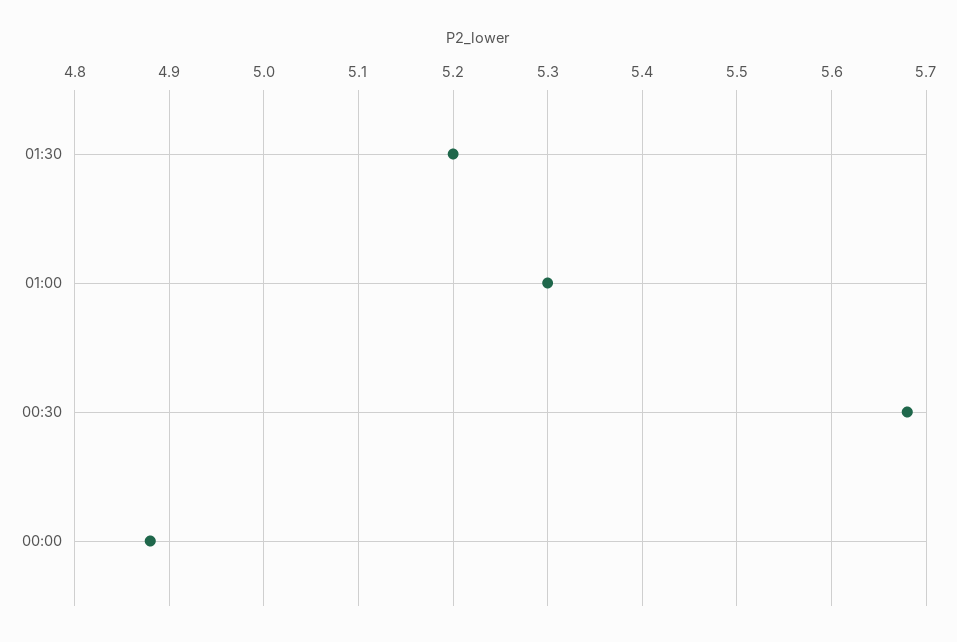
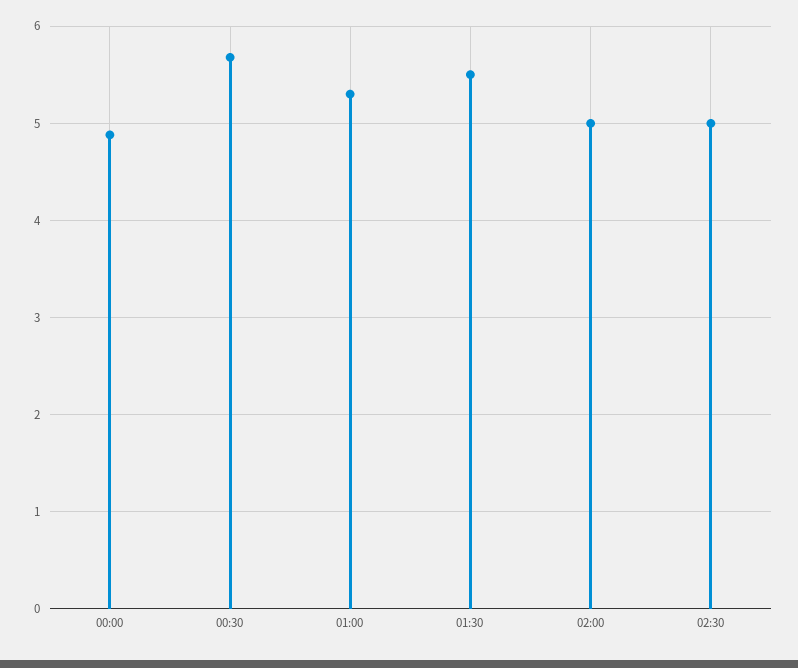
01:30: 5.2 -> 5.5
02:00: none -> 5
02:30: none -> 5

